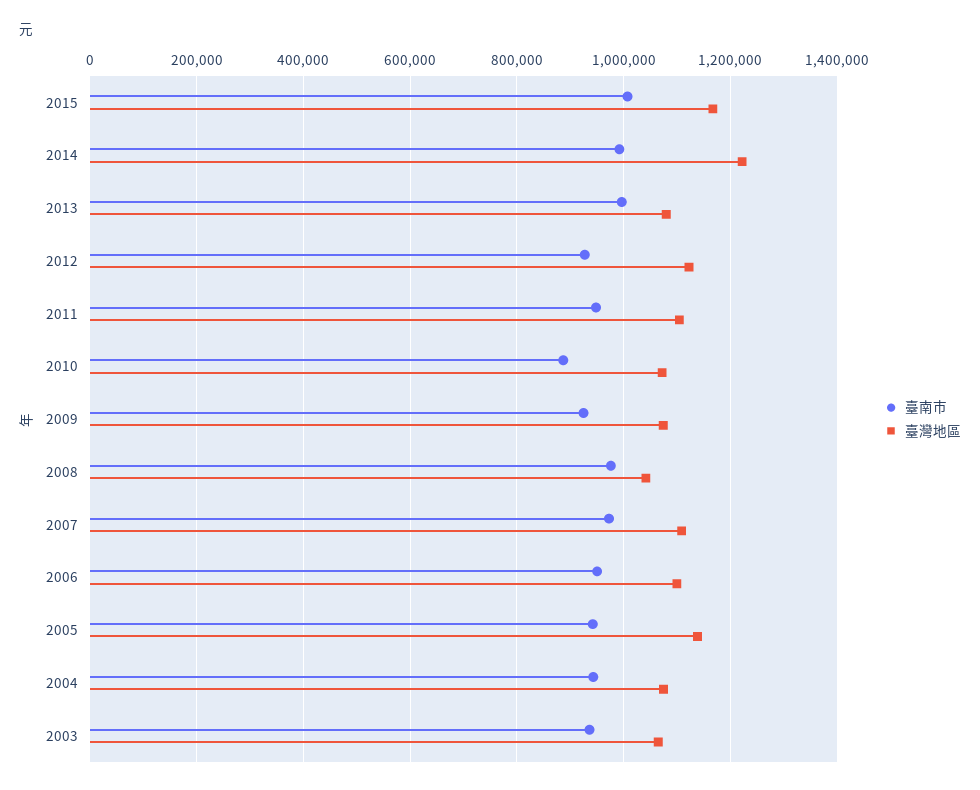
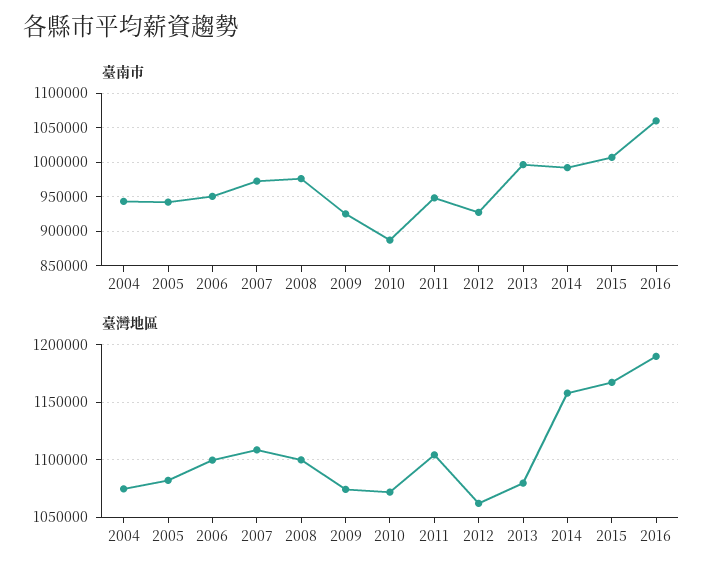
臺灣地區, 2014: 1220000 -> 1160000
臺灣地區, 2012: 1120000 -> 1060000
臺灣地區, 2008: 1040000 -> 1100000
臺灣地區, 2005: 1140000 -> 1080000
臺南市, 2003: 940000 -> none
臺灣地區, 2003: 1060000 -> none
臺南市, 2016: none -> 1060000
臺灣地區, 2016: none -> 1190000

